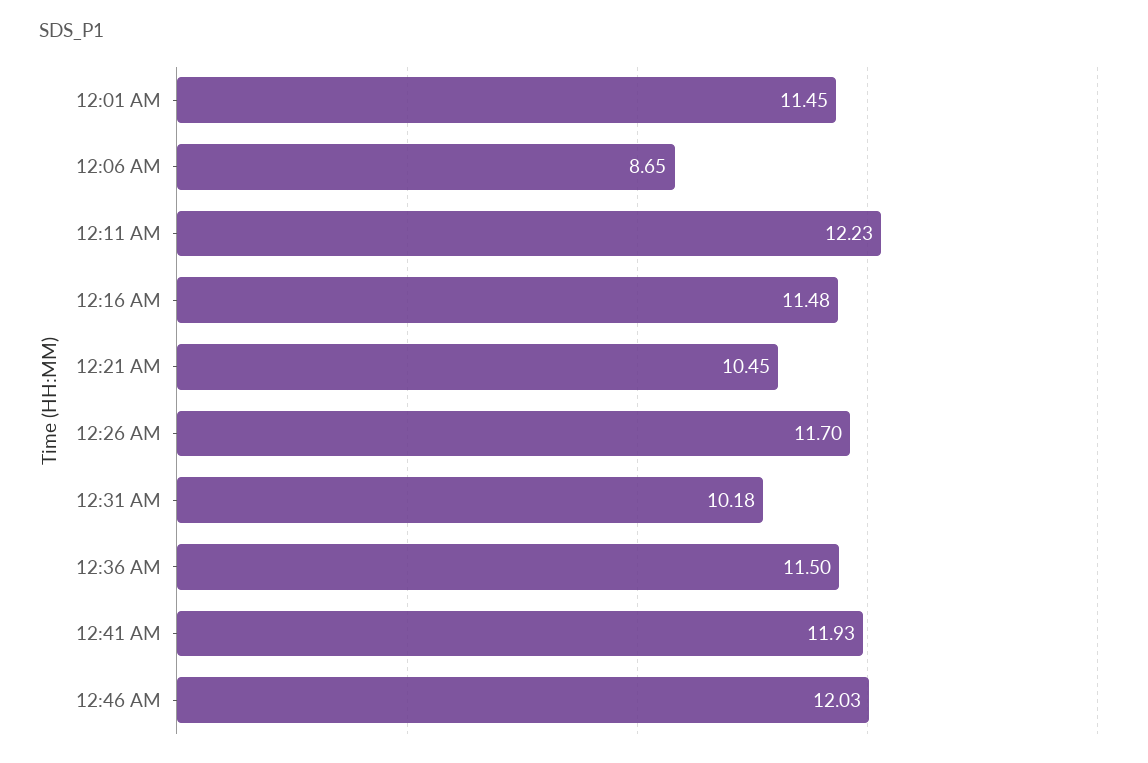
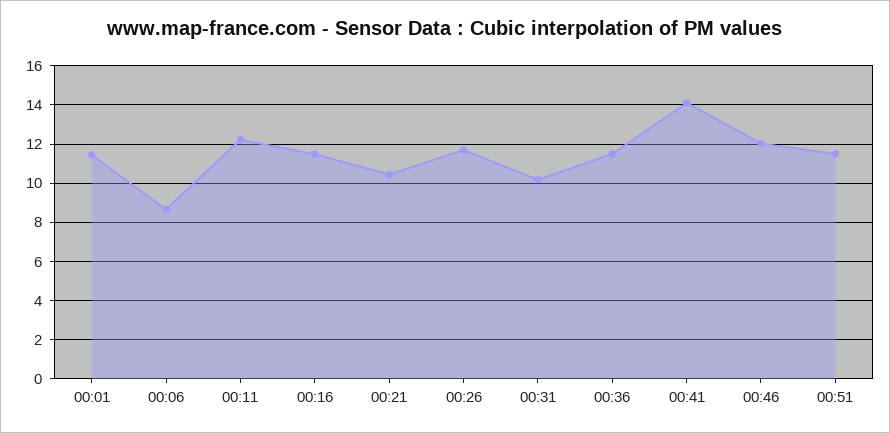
12:41 AM: 11.93 -> 14
00:51: none -> 11.5

